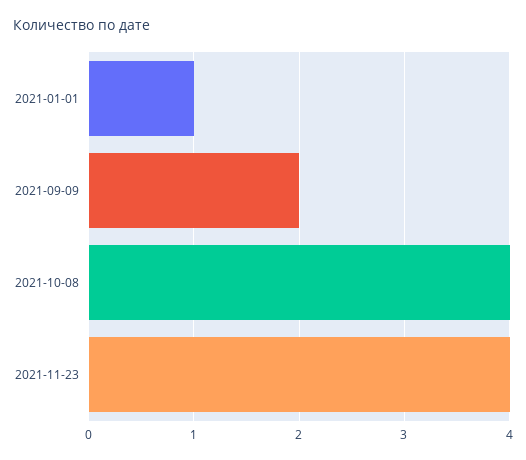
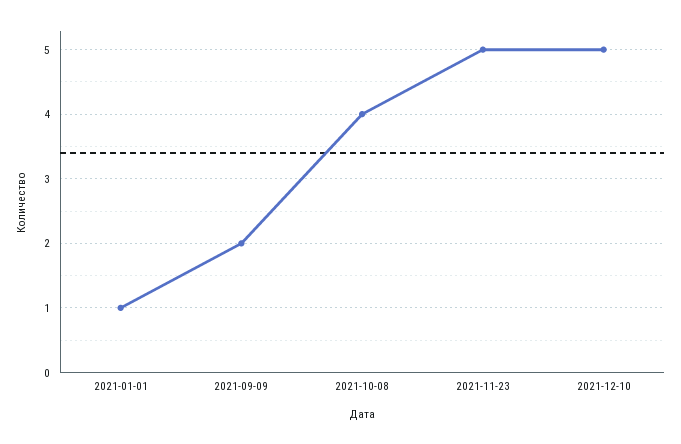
2021-11-23: 4 -> 5
2021-12-10: none -> 5

